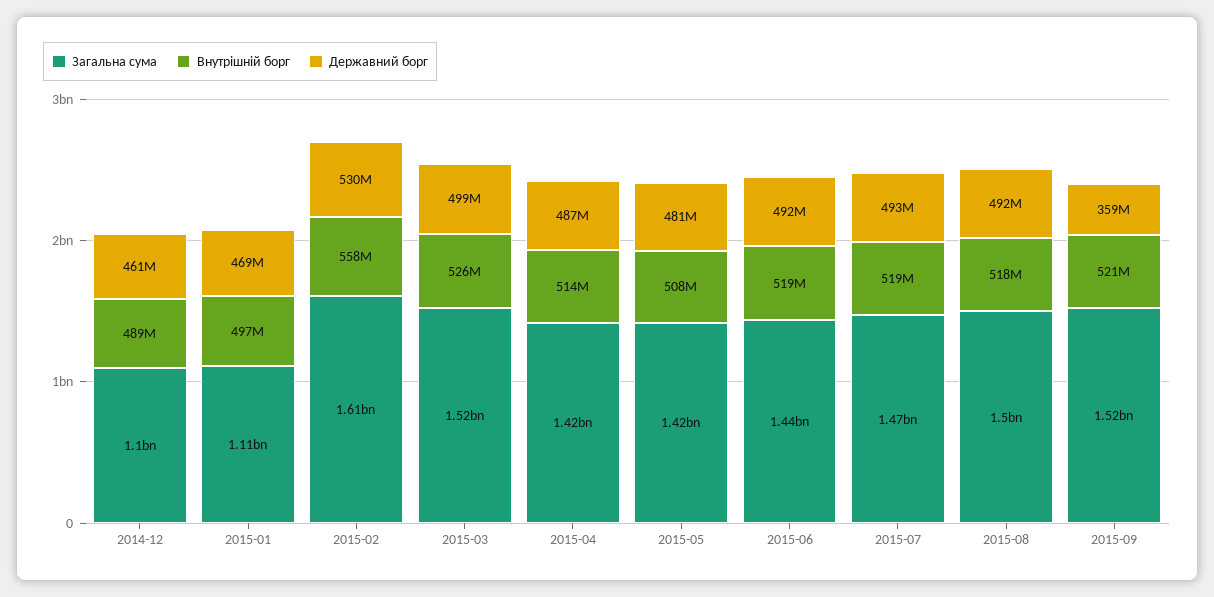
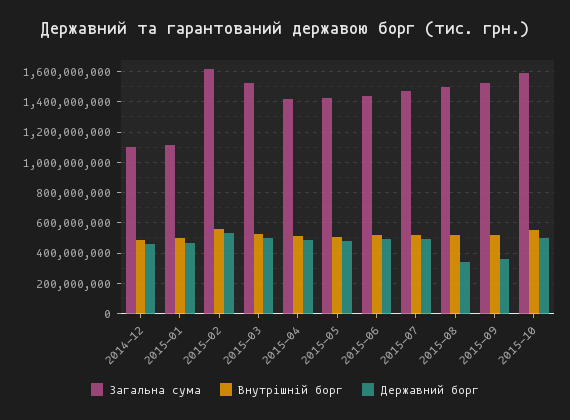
Державний борг, 2015-08: 492000000 -> 350000000
Загальна сума, 2015-10: none -> 1600000000
Внутрішній борг, 2015-10: none -> 550000000
Державний борг, 2015-10: none -> 500000000

